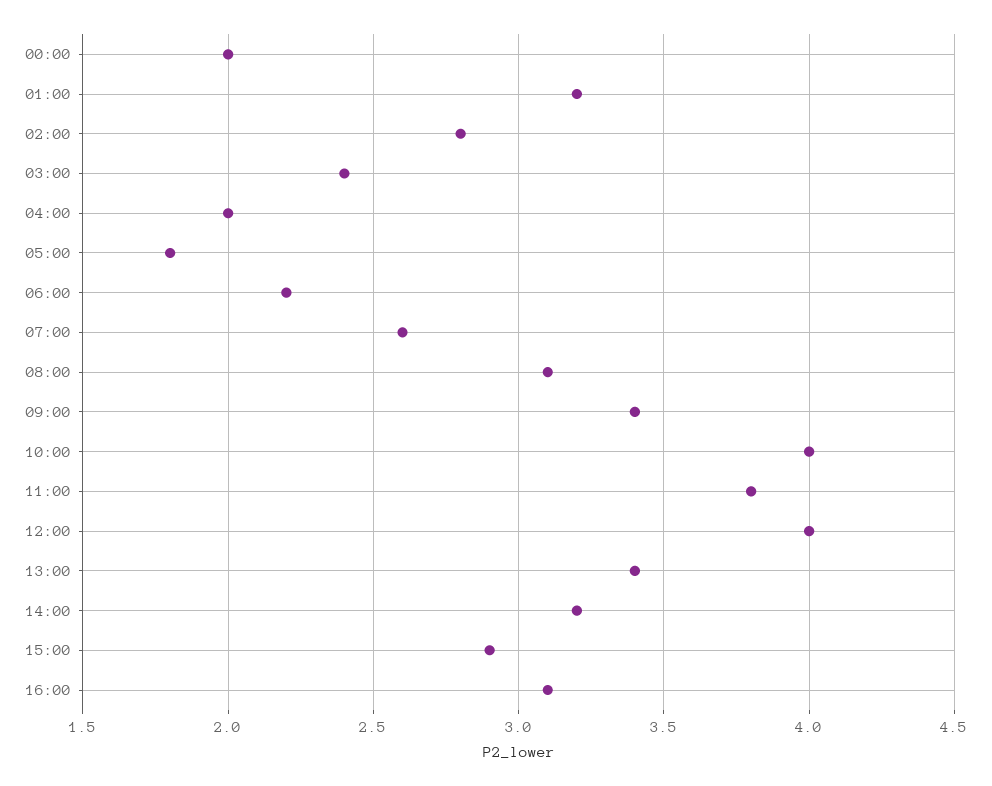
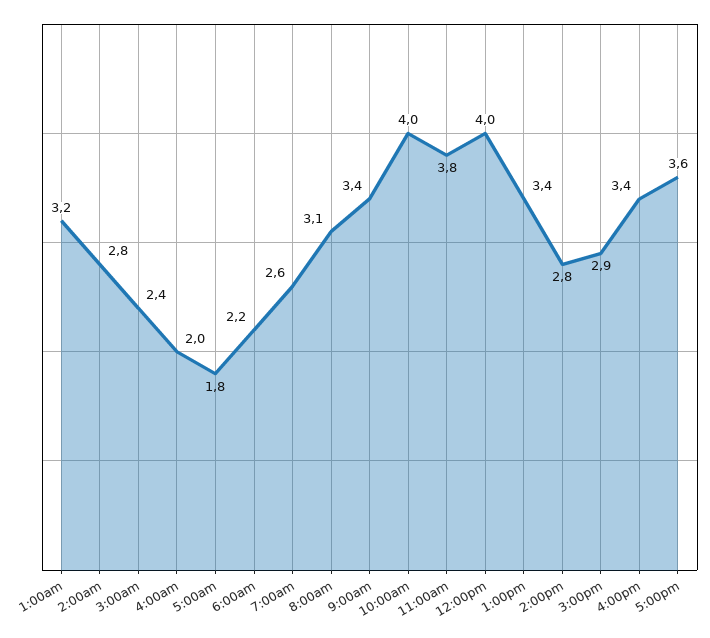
00:00: 2 -> none
14:00: 3.2 -> 2.8
16:00: 3.1 -> 3.4
5:00pm: none -> 3.6

